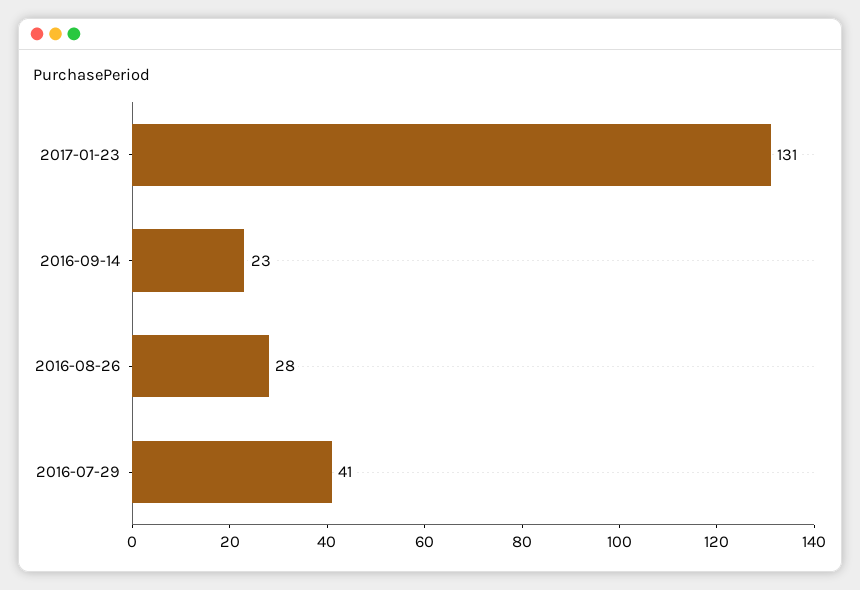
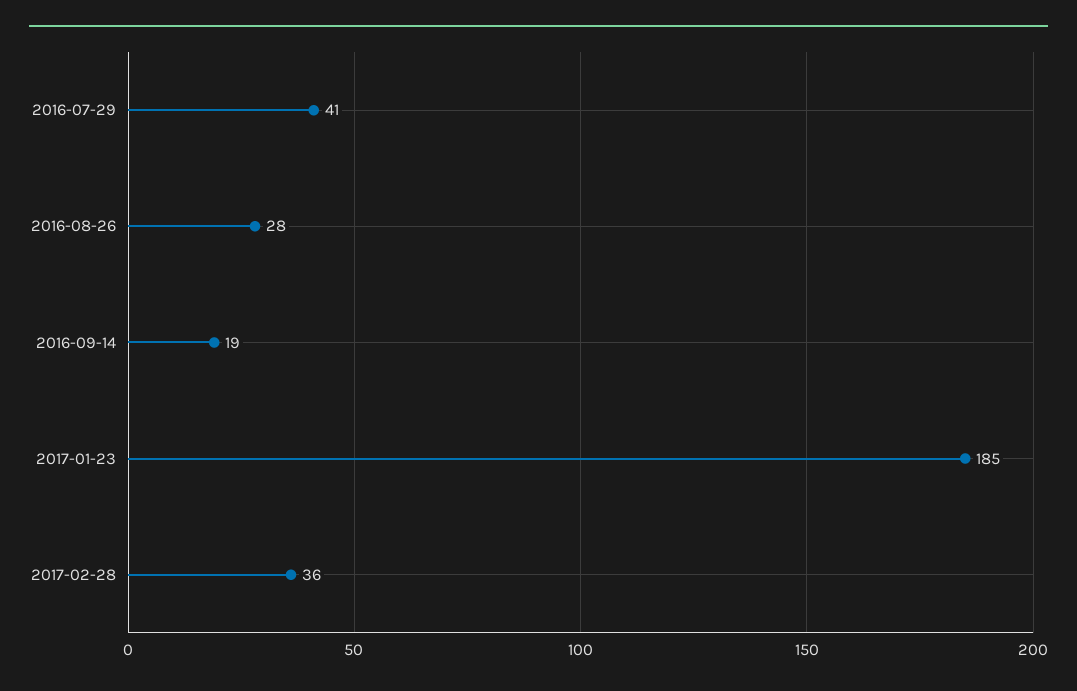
2017-01-23: 131 -> 185
2016-09-14: 23 -> 19
2017-02-28: none -> 36

